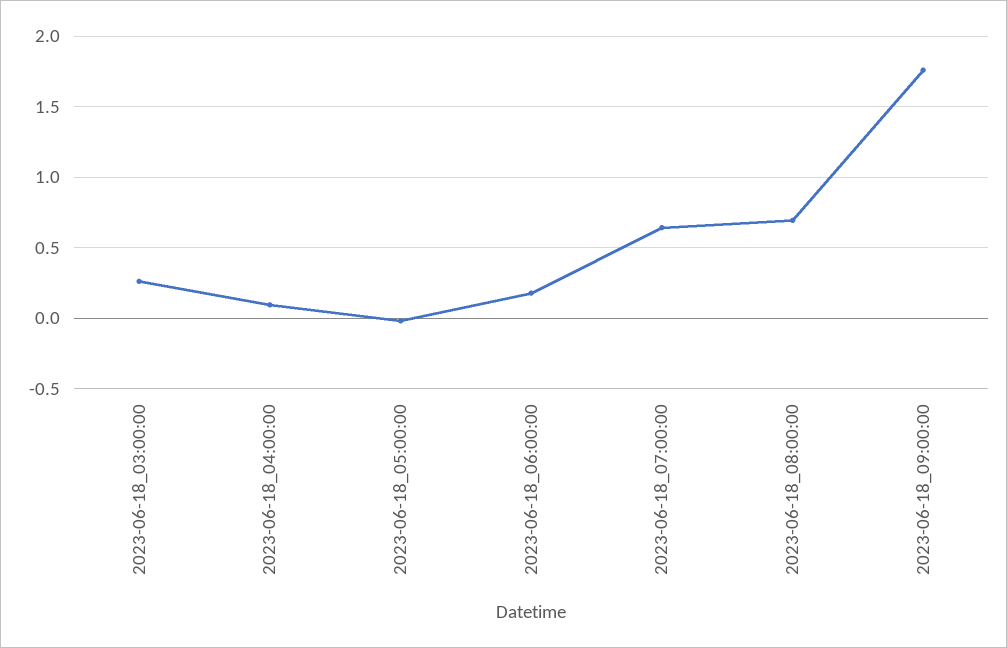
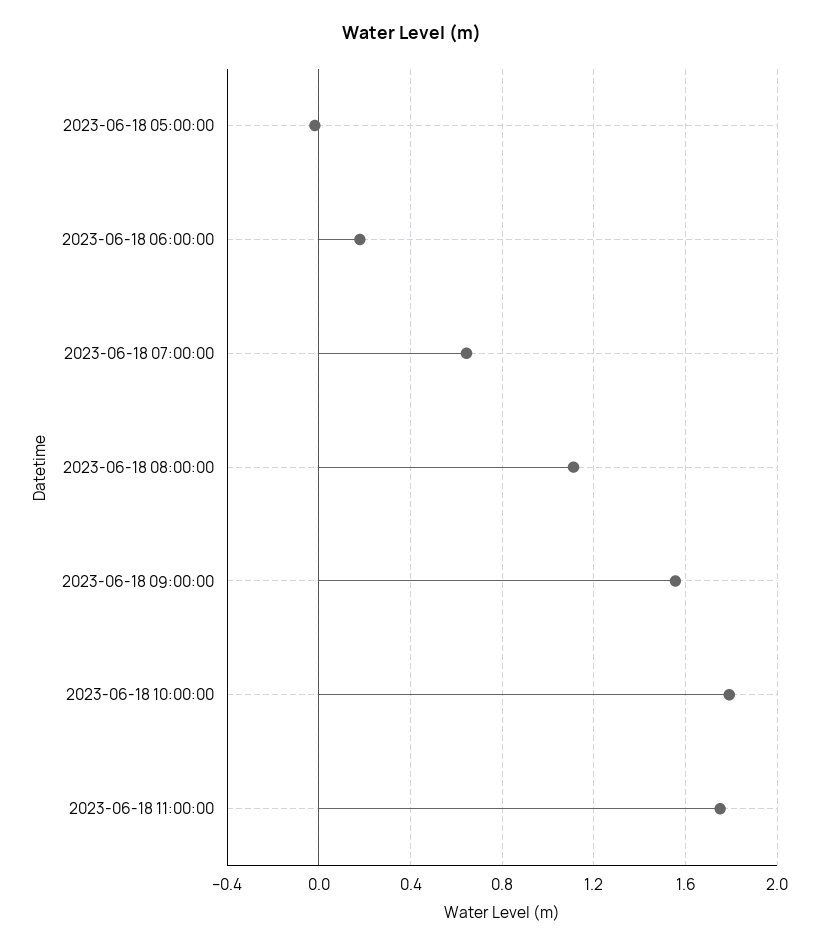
2023-06-18_03:00:00: 0.25 -> none
2023-06-18_04:00:00: 0.1 -> none
2023-06-18_08:00:00: 0.7 -> 1.1
2023-06-18_09:00:00: 1.75 -> 1.55
2023-06-18 10:00:00: none -> 1.8
2023-06-18 11:00:00: none -> 1.75

